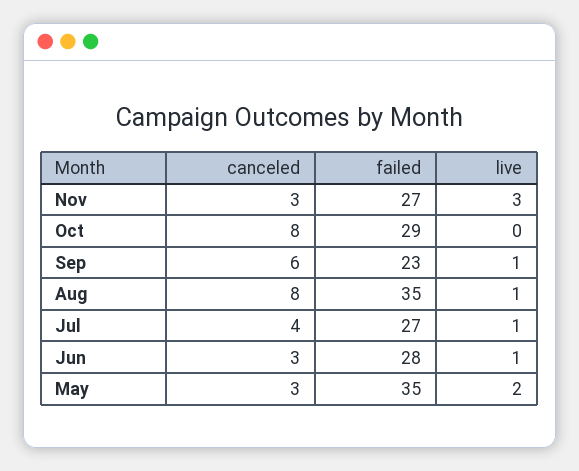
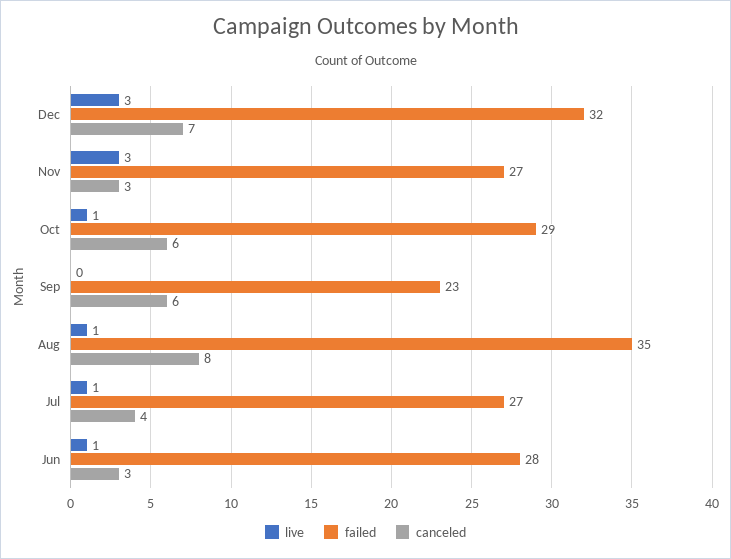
canceled, Oct: 8 -> 6
live, Oct: 0 -> 1
live, Sep: 1 -> 0
canceled, May: 3 -> none
failed, May: 35 -> none
live, May: 2 -> none
live, Dec: none -> 3
failed, Dec: none -> 32
canceled, Dec: none -> 7

